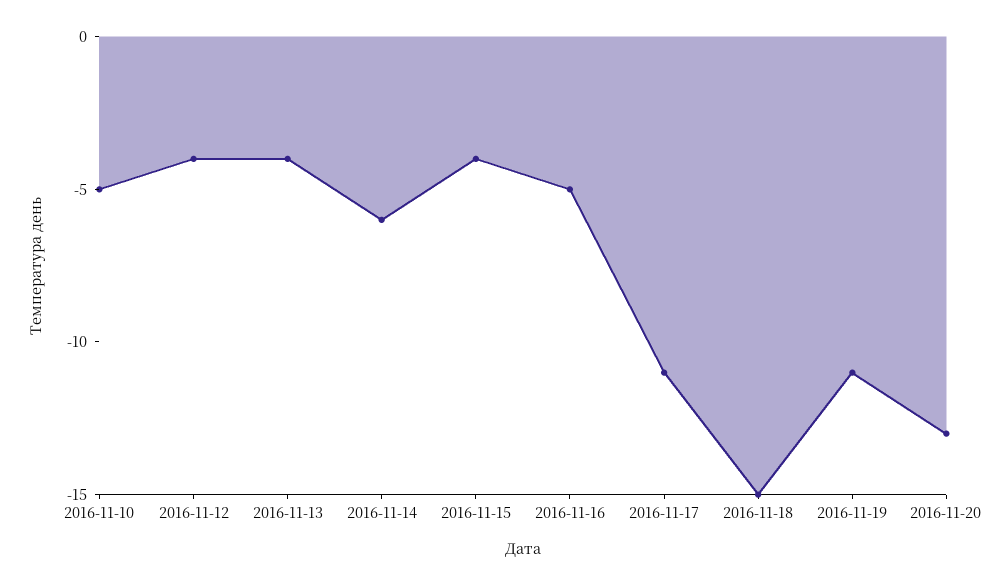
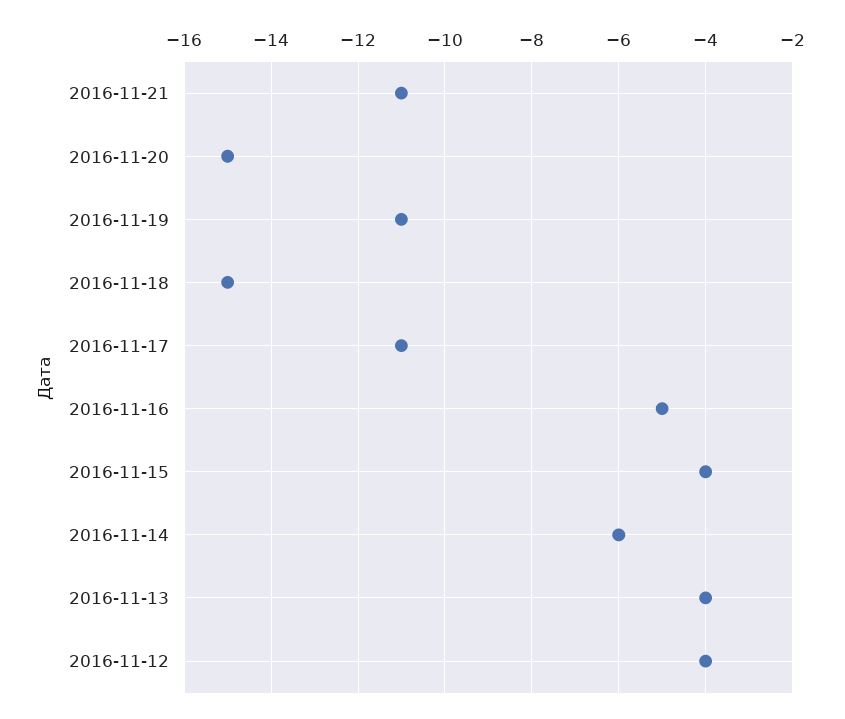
2016-11-10: -5 -> none
2016-11-20: -13 -> -15
2016-11-21: none -> -11

